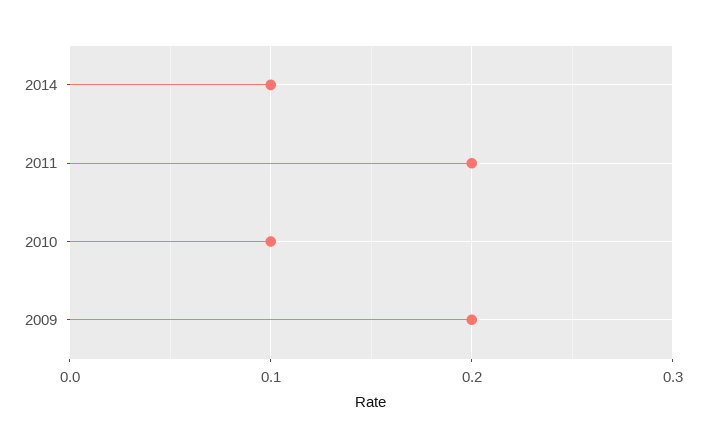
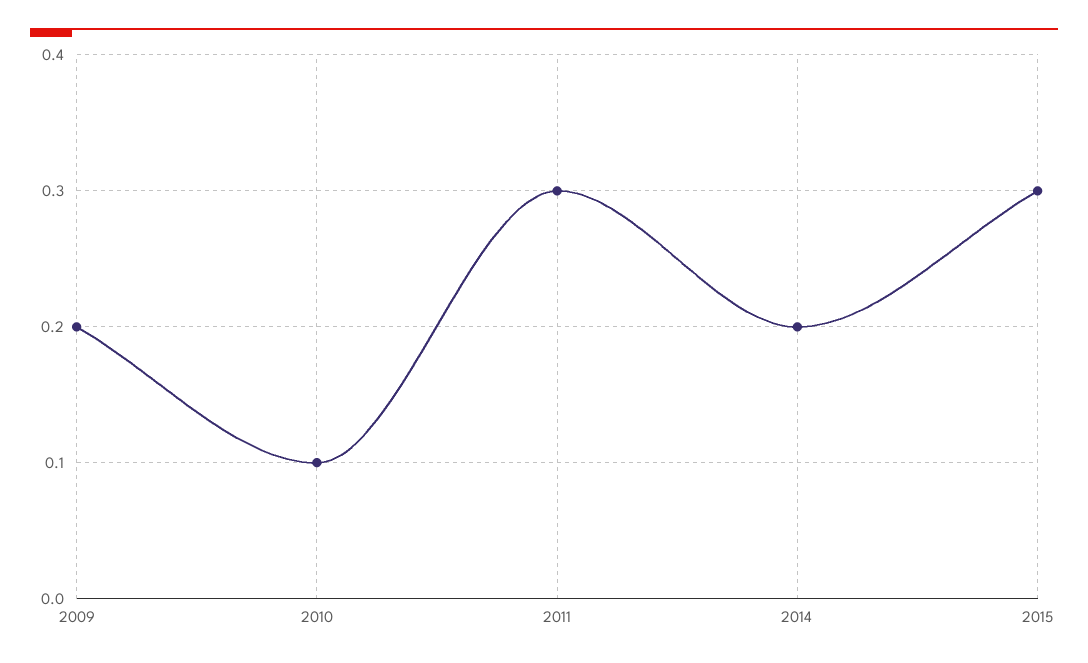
2014: 0.1 -> 0.2
2011: 0.2 -> 0.3
2015: none -> 0.3

